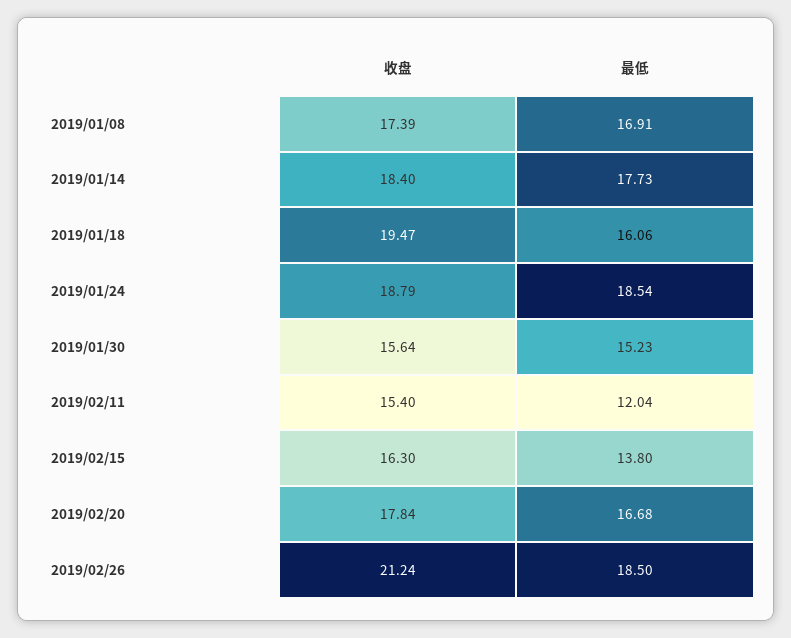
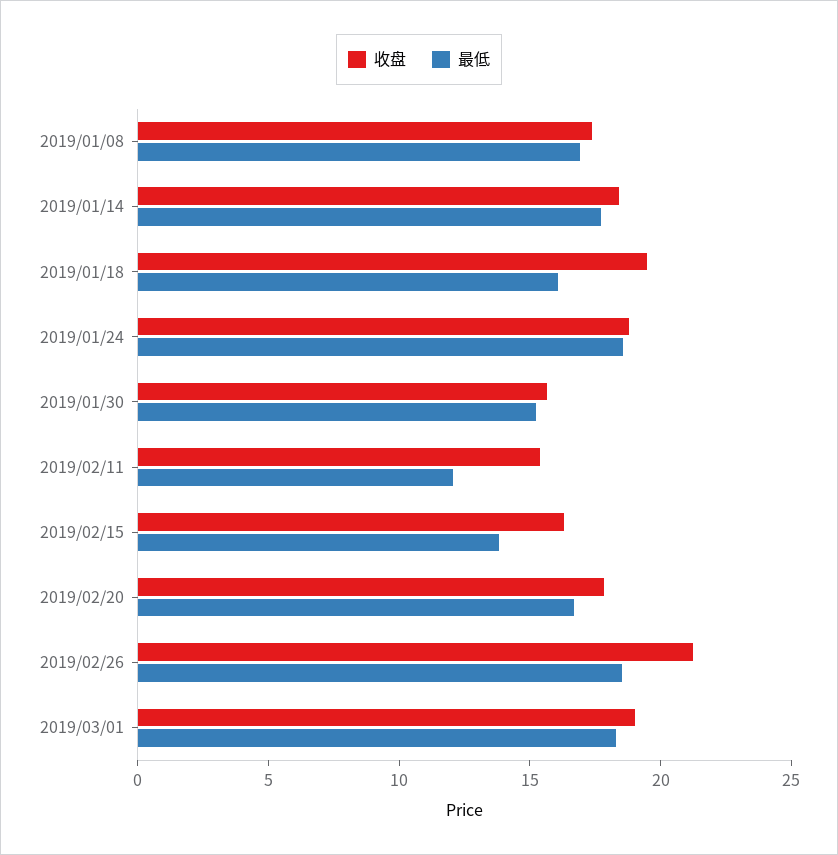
收盘, 2019/03/01: none -> 19
最低, 2019/03/01: none -> 18

